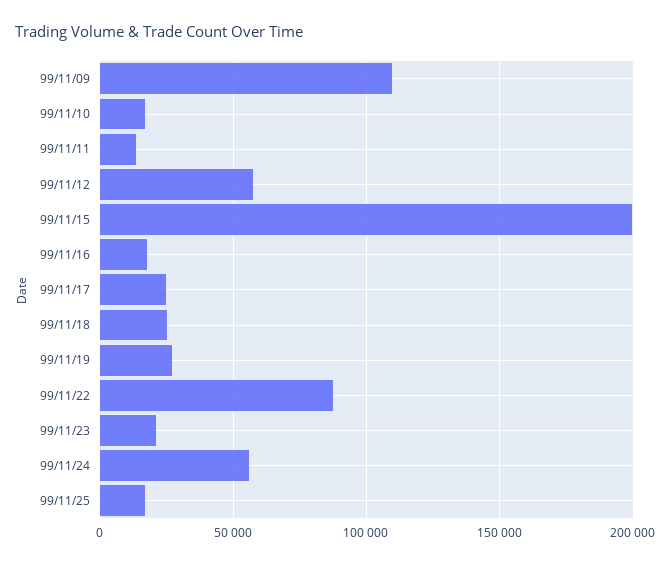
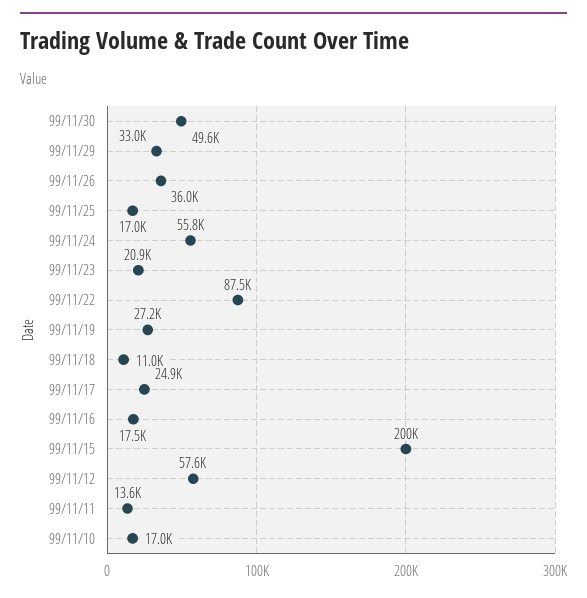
99/11/09: 110000 -> none
99/11/18: 25000 -> 11000
99/11/30: none -> 49600
99/11/29: none -> 33000
99/11/26: none -> 36000

